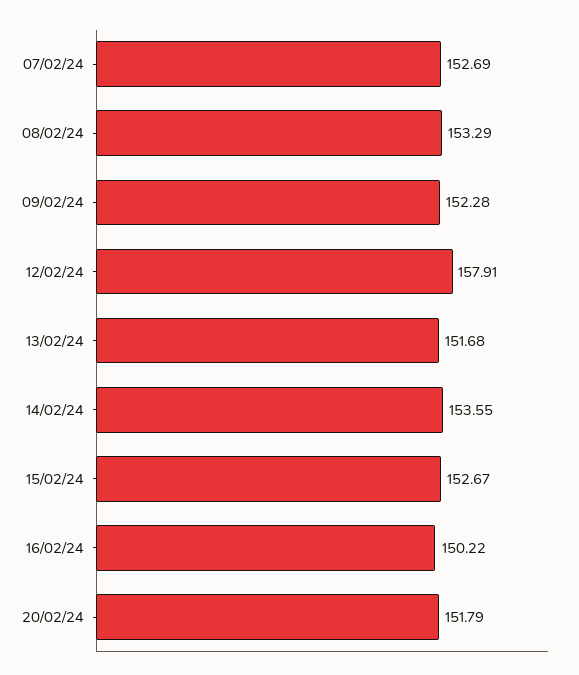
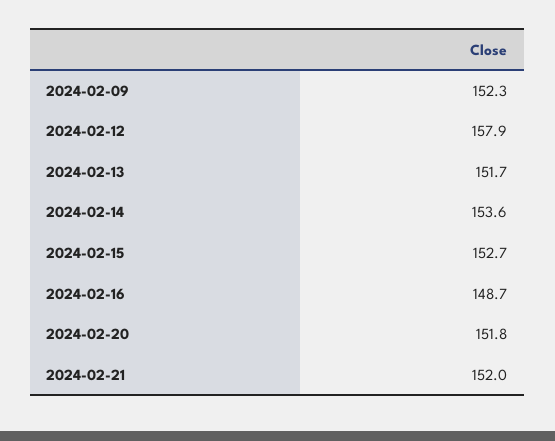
07/02/24: 152.69 -> none
08/02/24: 153.29 -> none
16/02/24: 150.22 -> 148.7
2024-02-21: none -> 152

